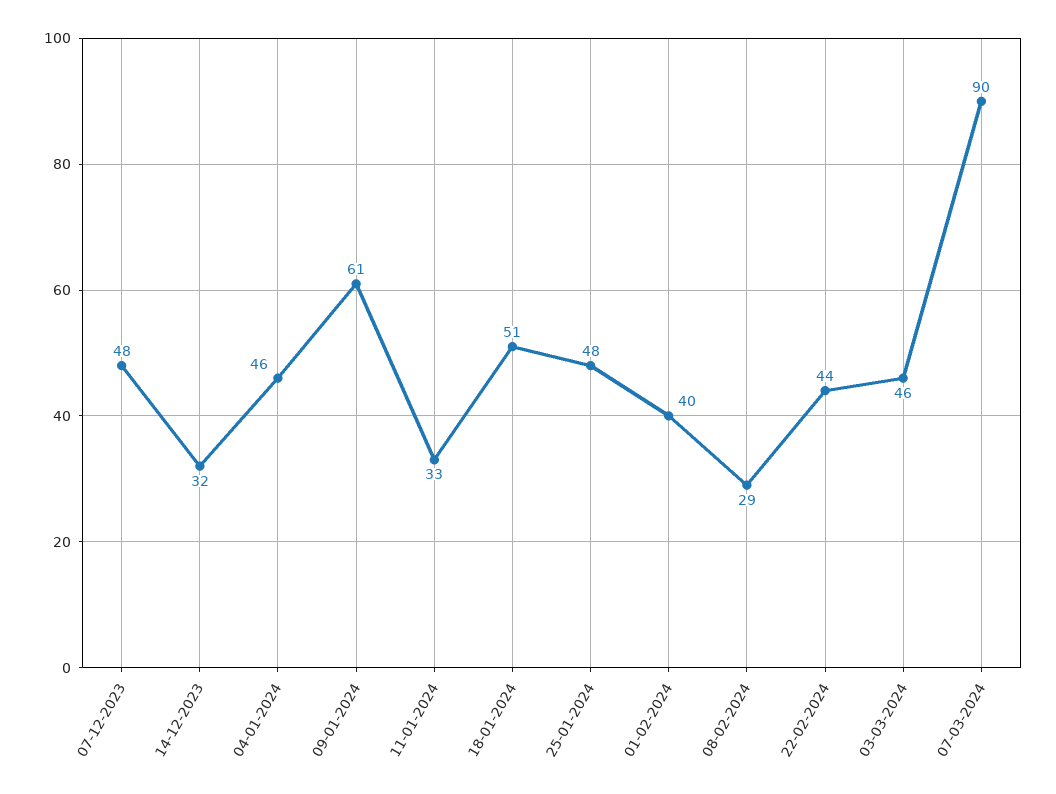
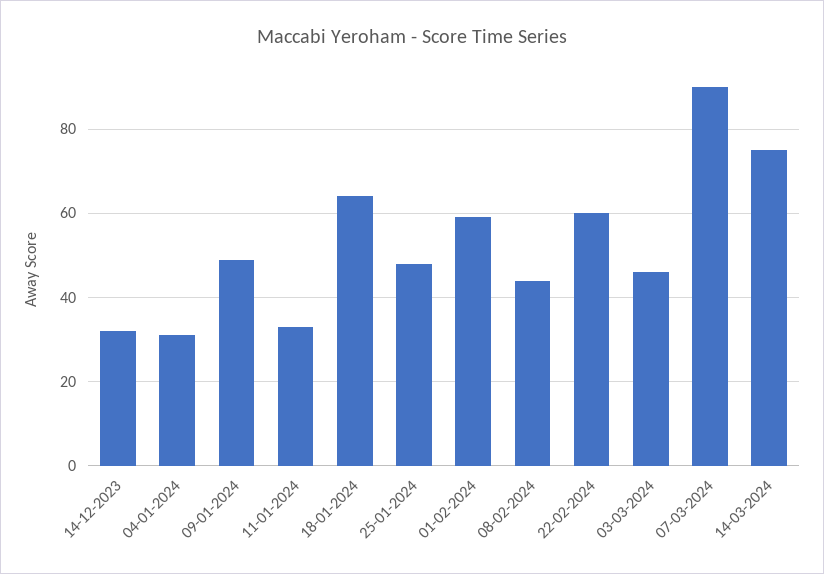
07-12-2023: 48 -> none
04-01-2024: 46 -> 30
09-01-2024: 61 -> 50
18-01-2024: 51 -> 65
01-02-2024: 40 -> 60
08-02-2024: 29 -> 45
22-02-2024: 44 -> 60
14-03-2024: none -> 75

